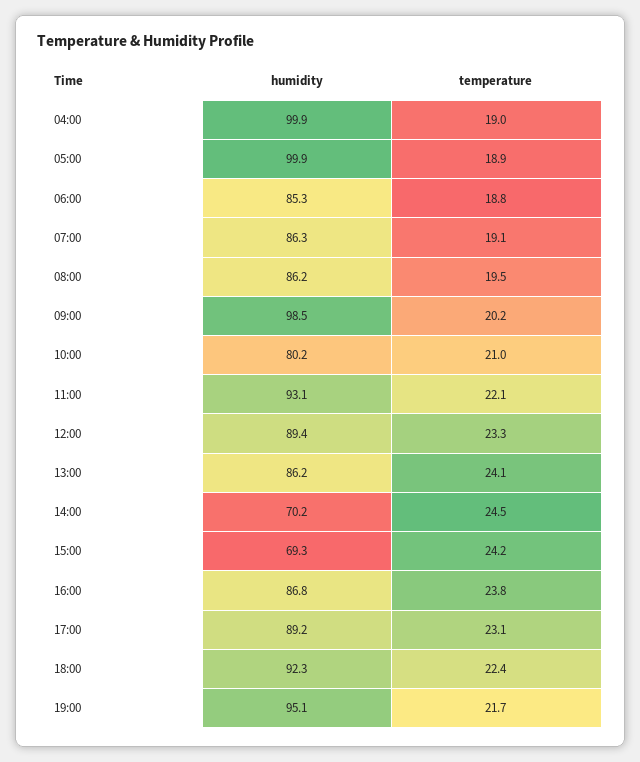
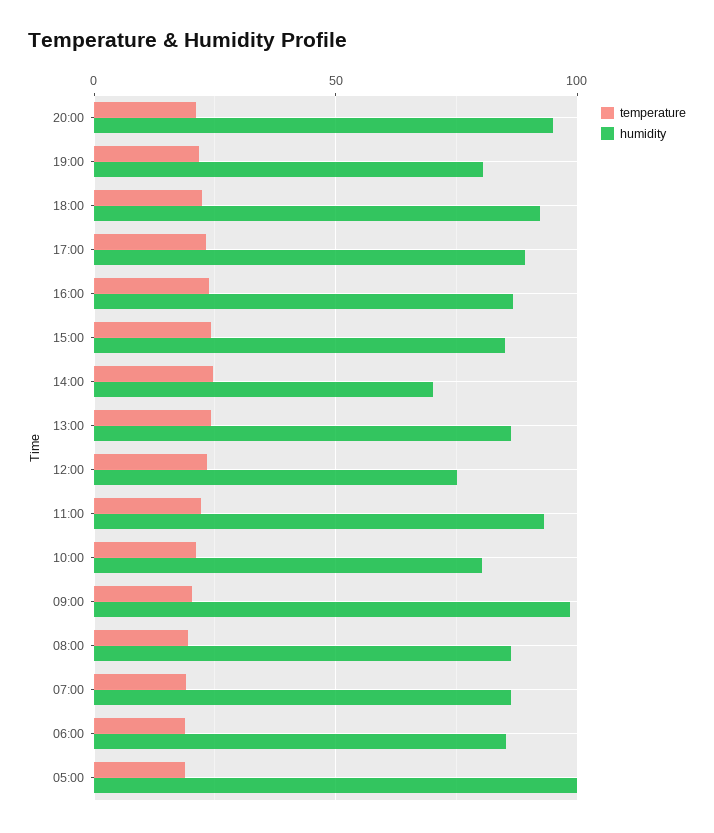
humidity, 04:00: 99.9 -> none
temperature, 04:00: 19 -> none
humidity, 12:00: 89.4 -> 75
humidity, 15:00: 69.3 -> 85
humidity, 19:00: 95.1 -> 80
temperature, 20:00: none -> 20
humidity, 20:00: none -> 95

